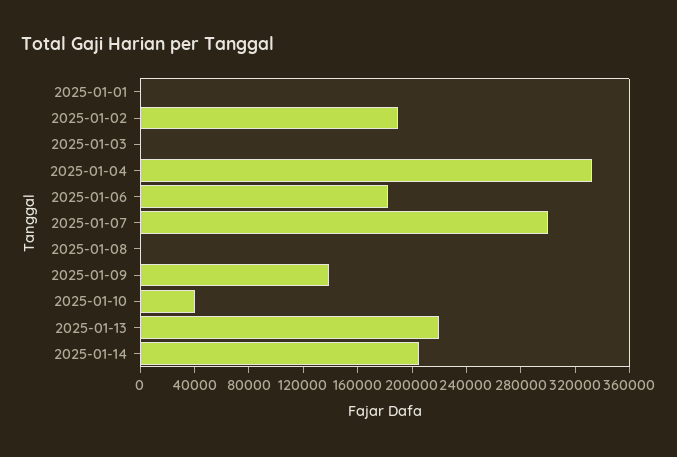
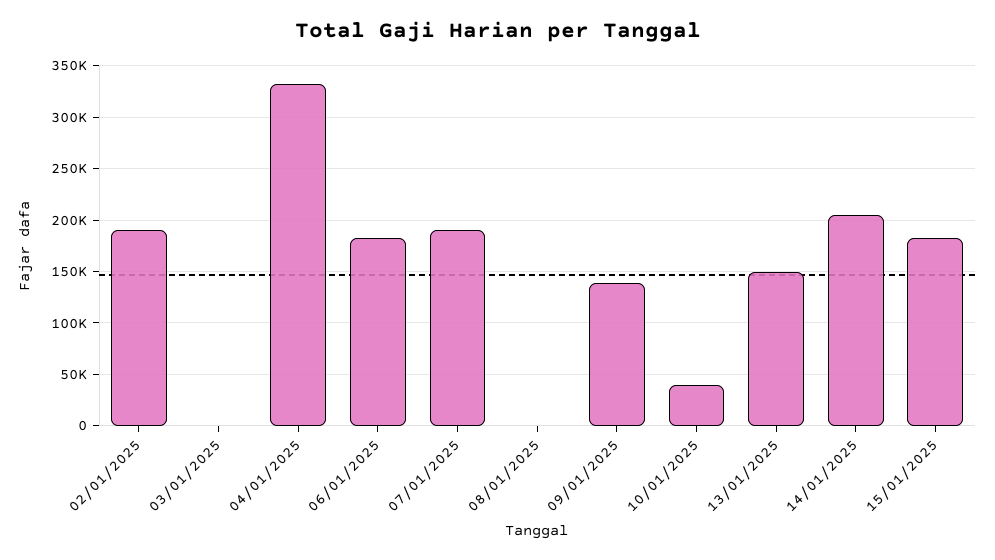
2025-01-01: 0 -> none
2025-01-07: 300000 -> 190000
2025-01-13: 220000 -> 150000
15/01/2025: none -> 180000

